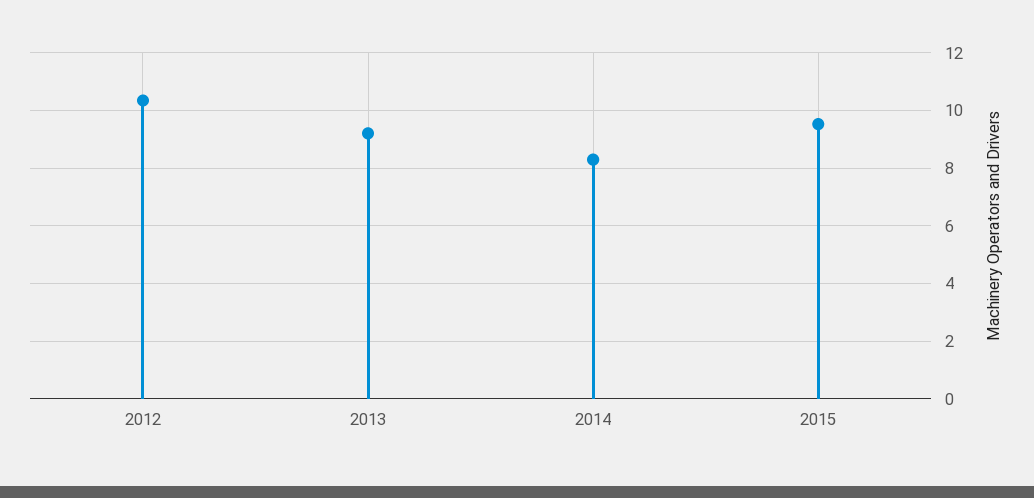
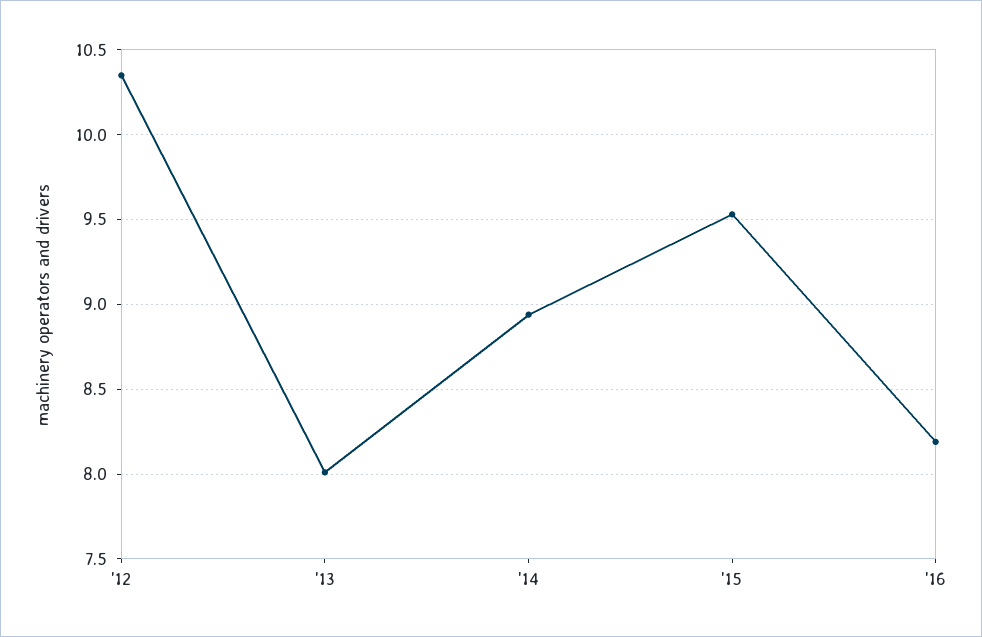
2013: 9.25 -> 8
2014: 8.25 -> 8.95
'16: none -> 8.2

